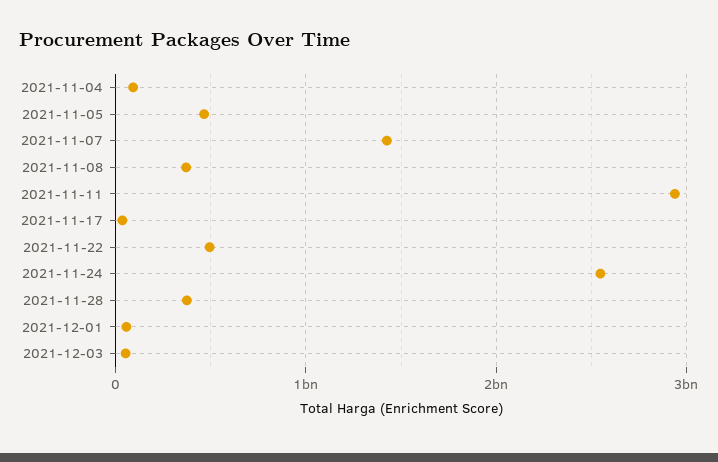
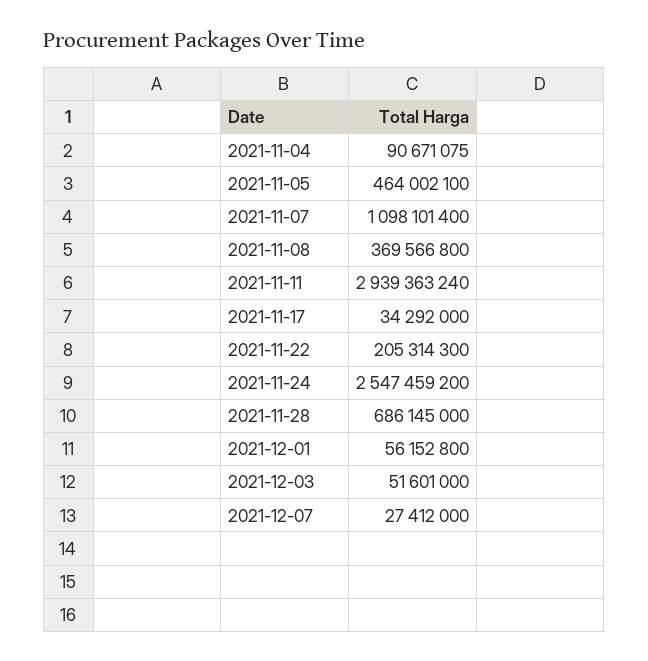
2021-11-07: 1400000000 -> 1098101400
2021-11-22: 500000000 -> 205314300
2021-11-28: 400000000 -> 686145000
2021-12-07: none -> 27412000

